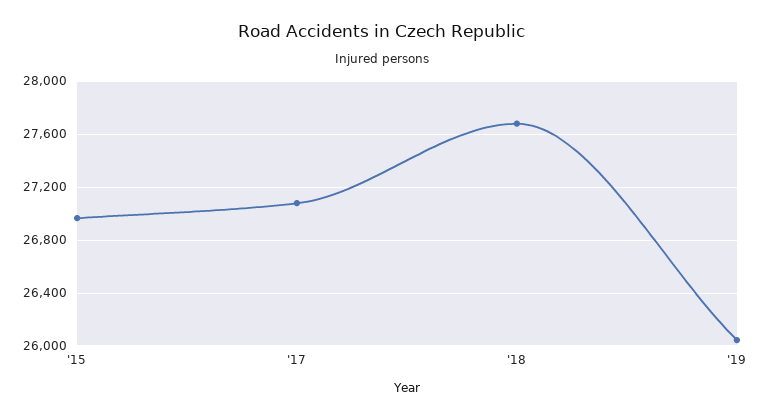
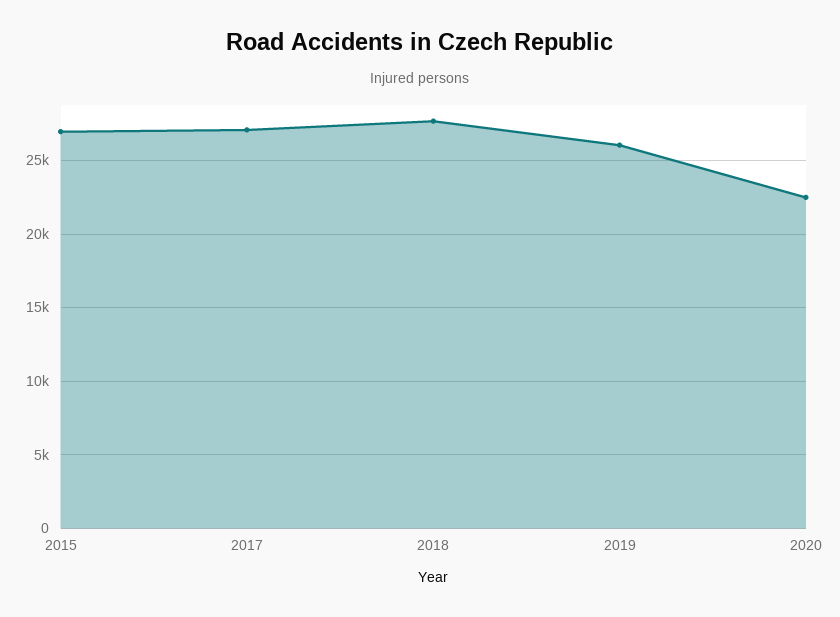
2020: none -> 22500

